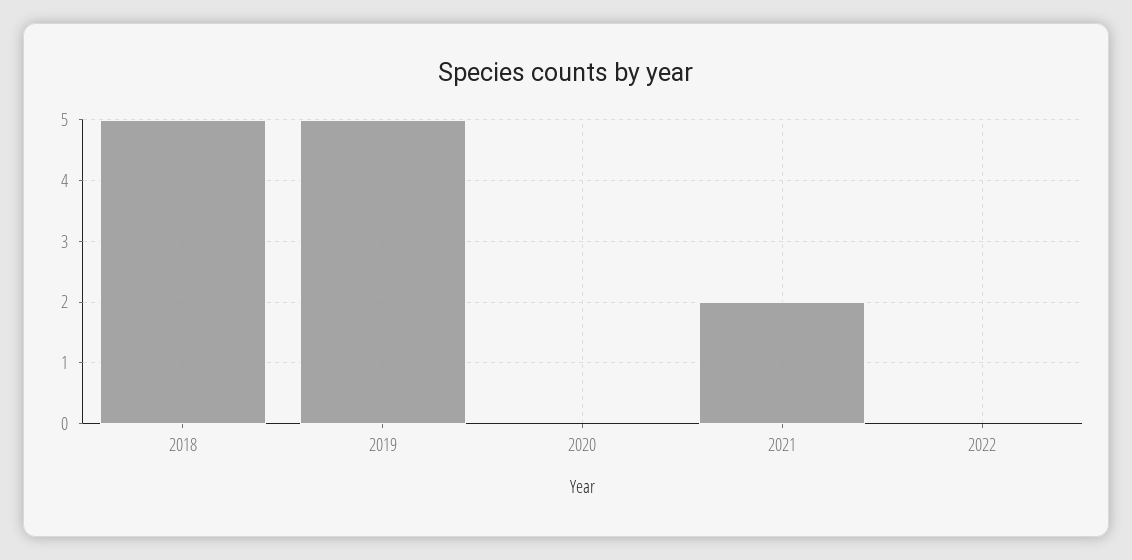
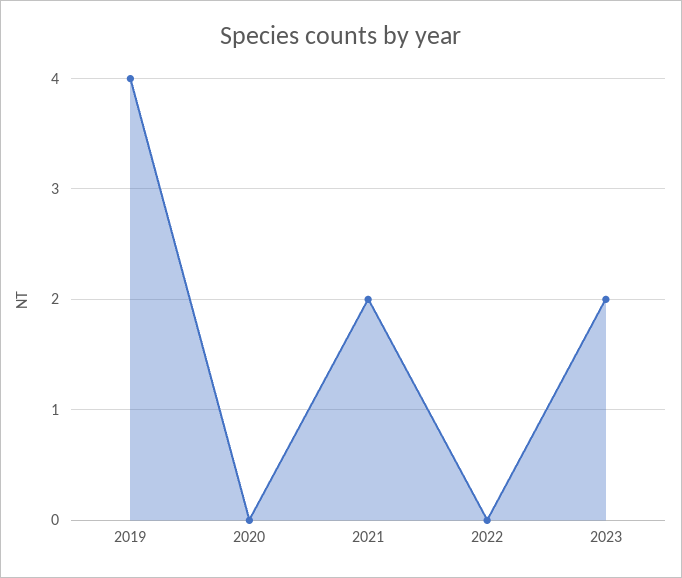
2018: 5 -> none
2019: 5 -> 4
2023: none -> 2

